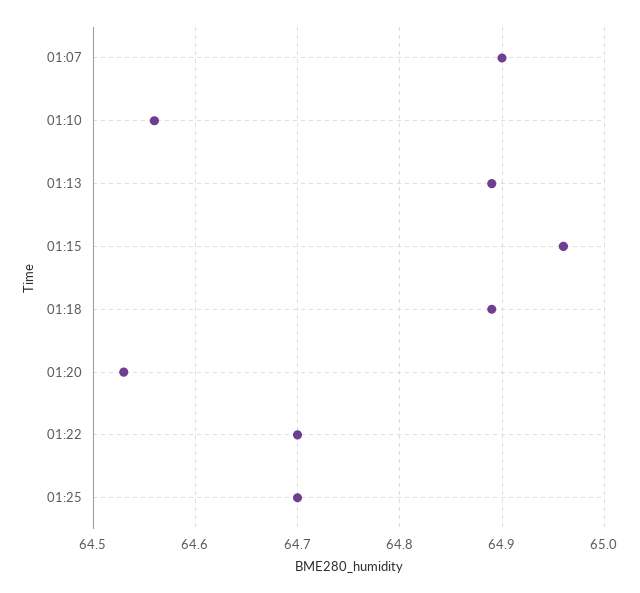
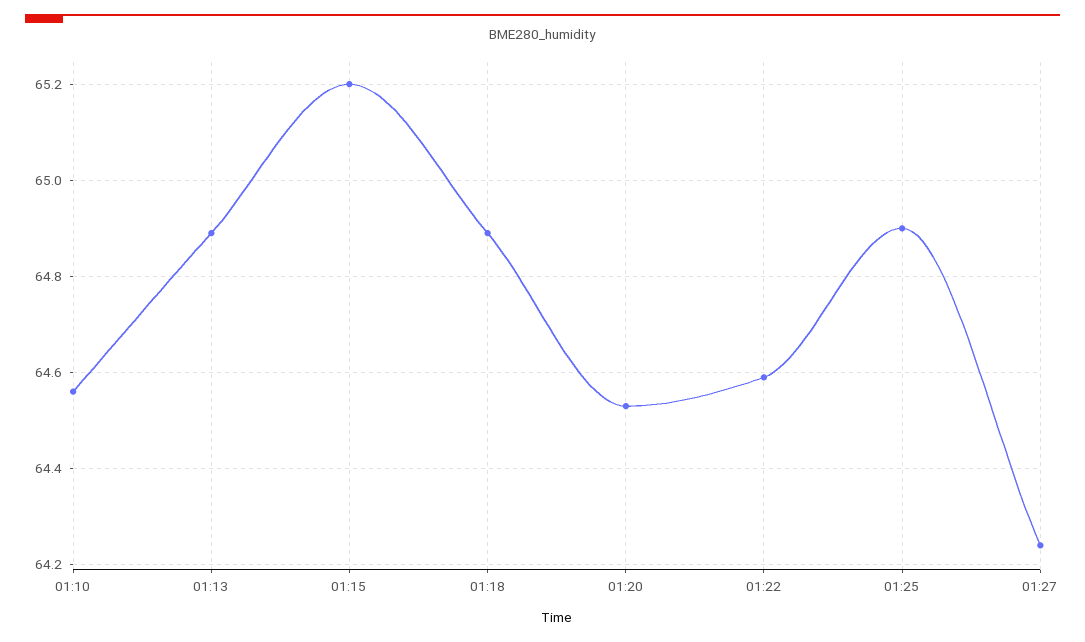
01:07: 64.9 -> none
01:15: 64.96 -> 65.2
01:22: 64.7 -> 64.6
01:25: 64.7 -> 64.9
01:27: none -> 64.25

